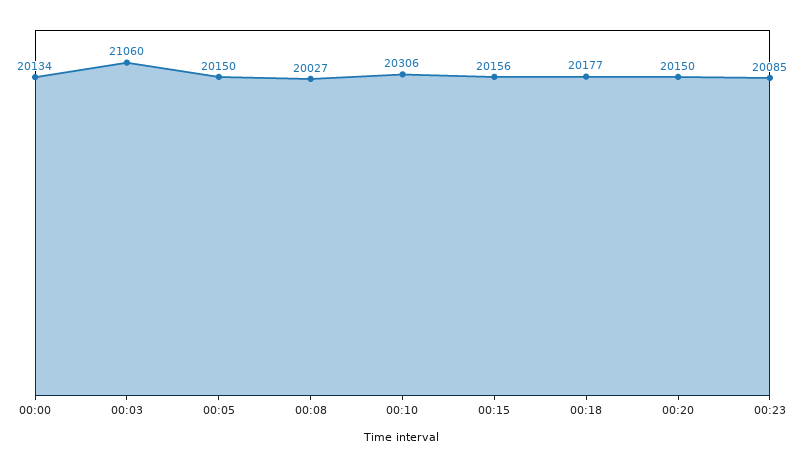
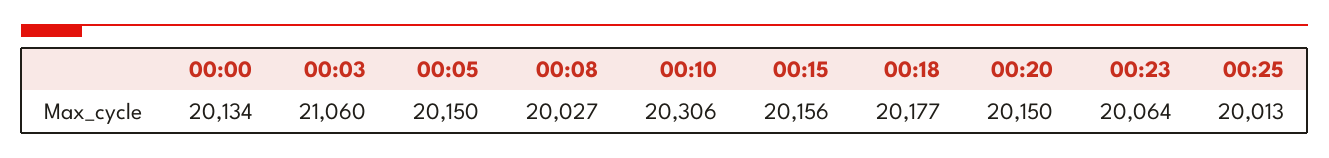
00:23: 20085 -> 20064
00:25: none -> 20013

